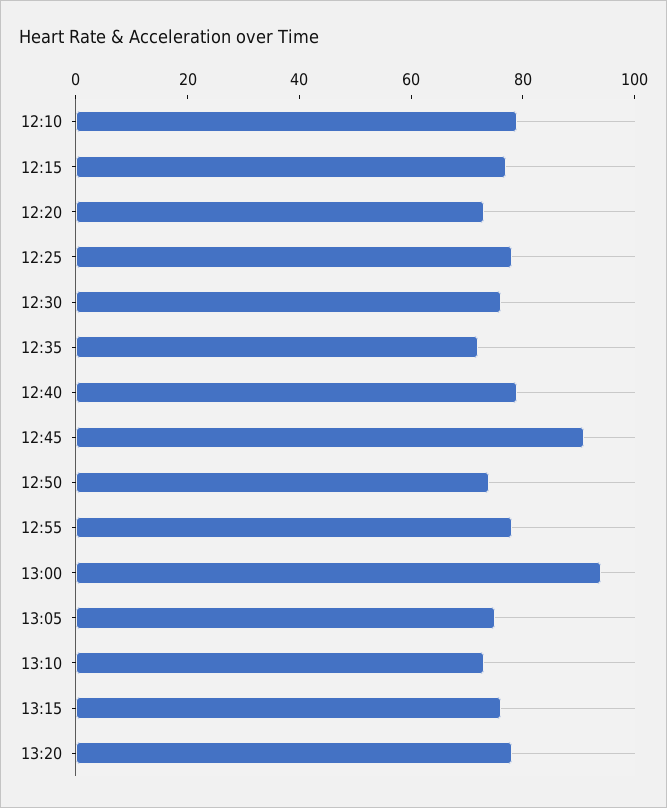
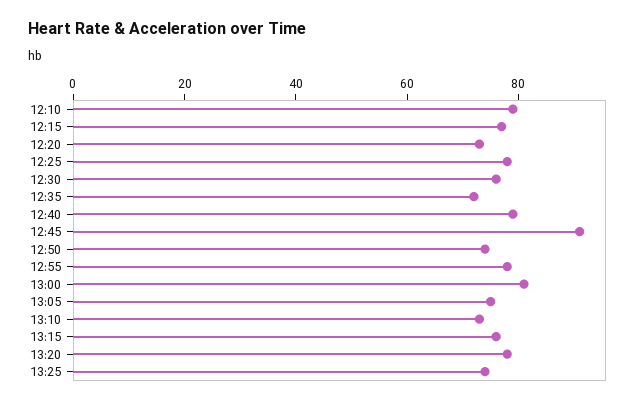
13:00: 95 -> 80
13:25: none -> 75

